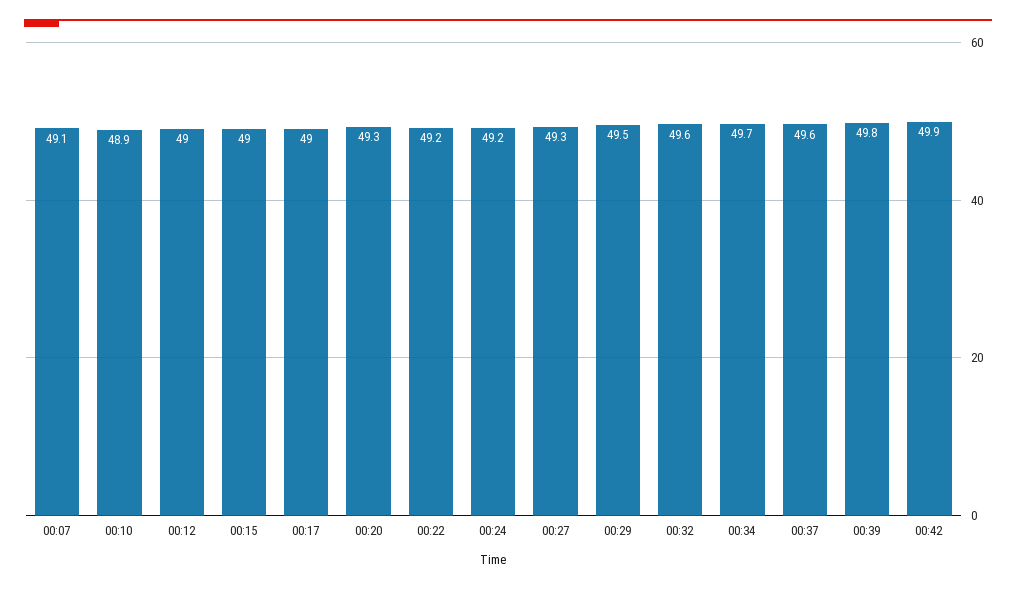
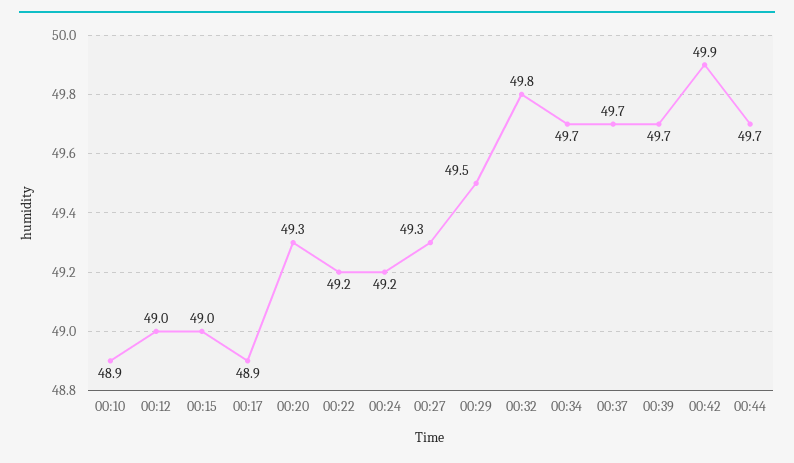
00:07: 49.1 -> none
00:17: 49 -> 48.9
00:32: 49.6 -> 49.8
00:37: 49.6 -> 49.7
00:39: 49.8 -> 49.7
00:44: none -> 49.7

